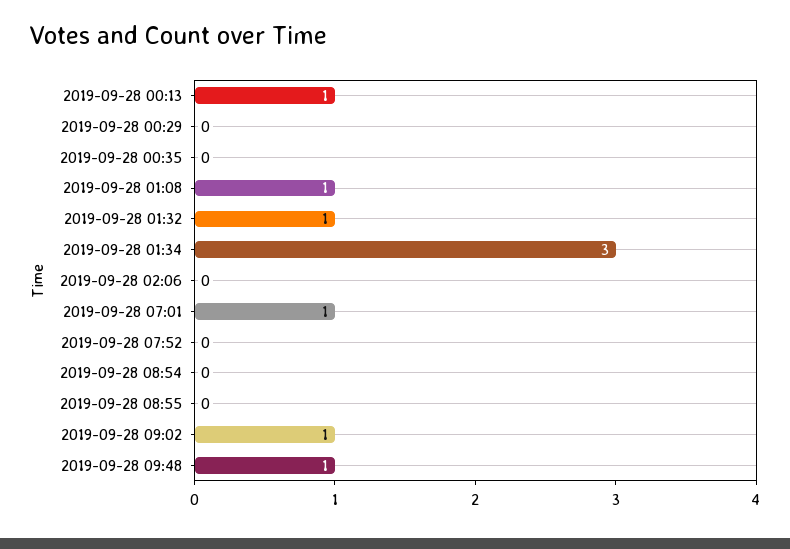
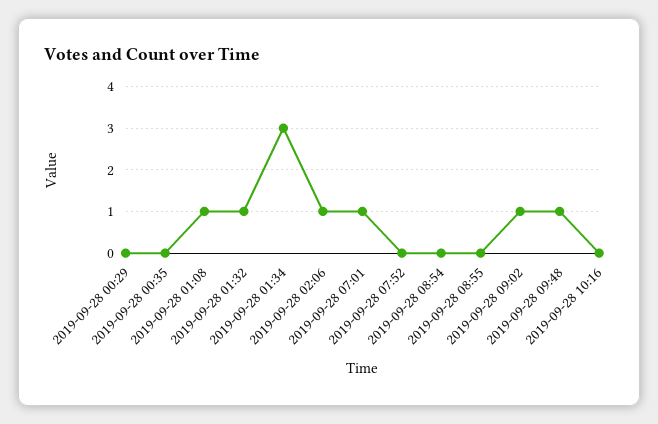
2019-09-28 00:13: 1 -> none
2019-09-28 02:06: 0 -> 1
2019-09-28 10:16: none -> 0

